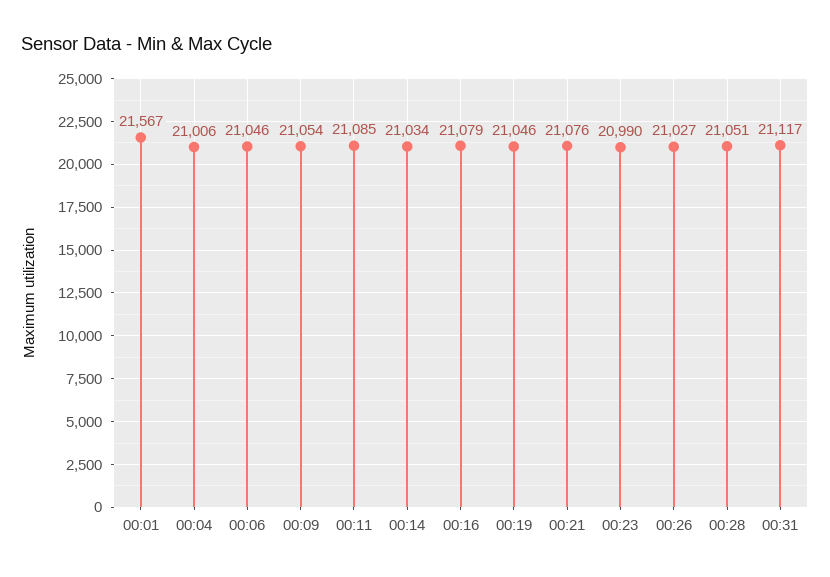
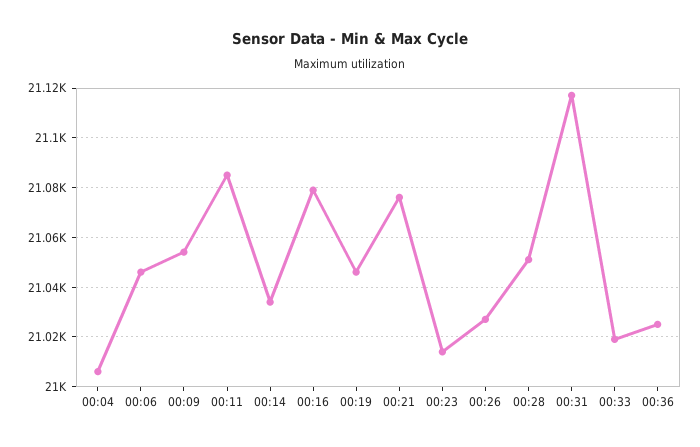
00:01: 21567 -> none
00:23: 20990 -> 21015
00:33: none -> 21020
00:36: none -> 21025

